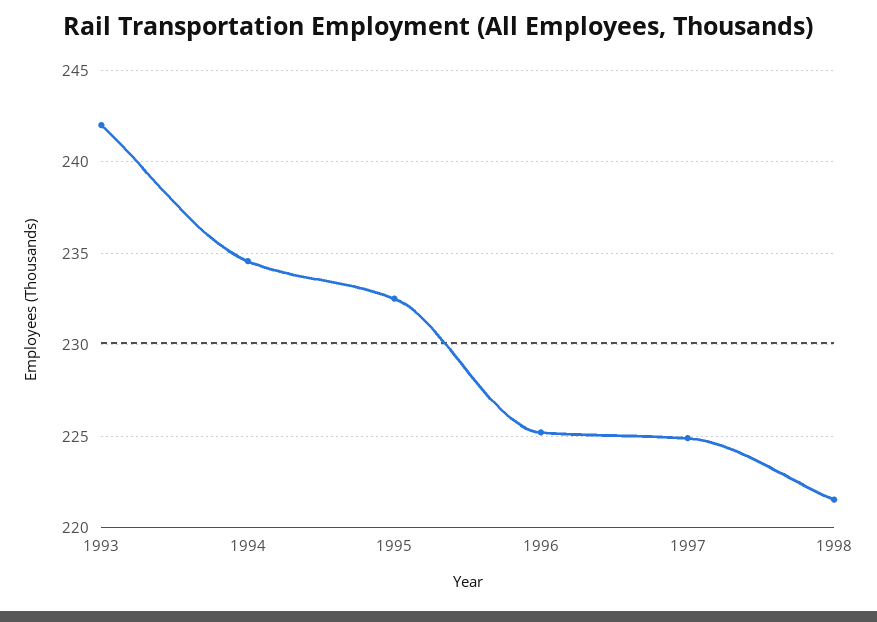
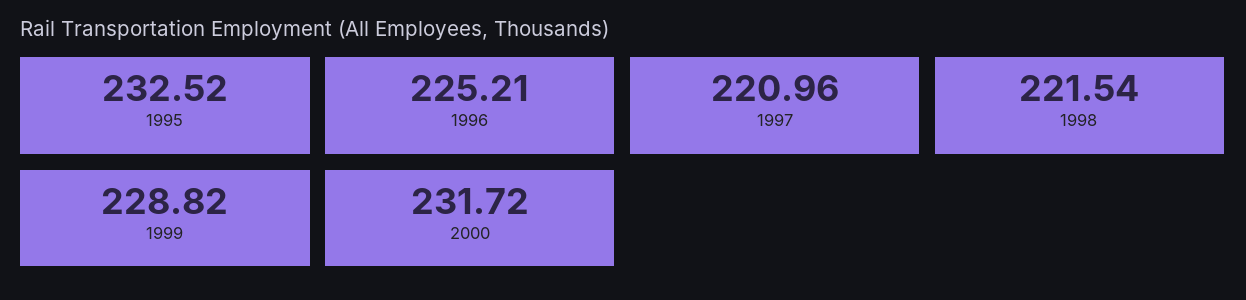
1993: 242 -> none
1994: 234.5 -> none
1997: 225 -> 220.96
1999: none -> 228.82
2000: none -> 231.72

